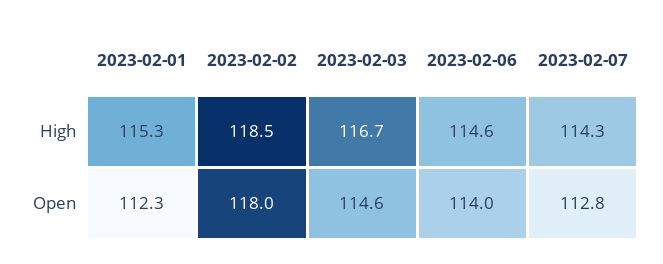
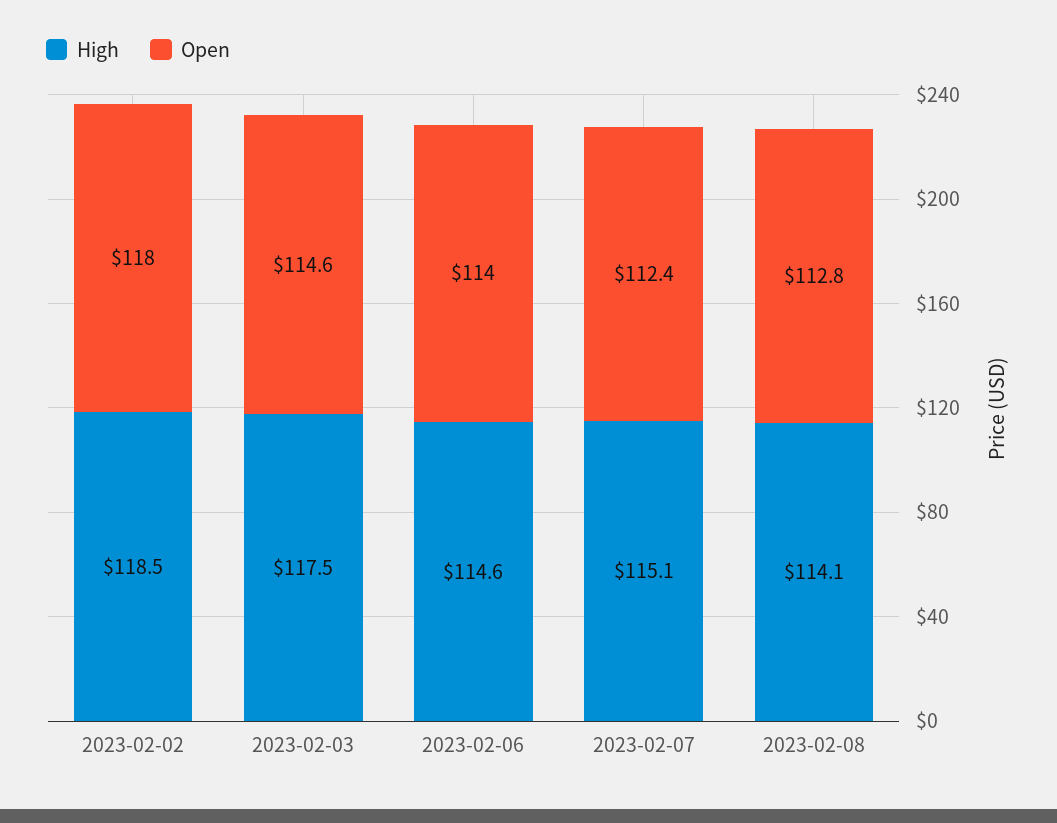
High, 2023-02-01: 115.3 -> none
High, 2023-02-03: 116.7 -> 117.5
High, 2023-02-07: 114.3 -> 115.1
Open, 2023-02-01: 112.3 -> none
Open, 2023-02-07: 112.8 -> 112.4
High, 2023-02-08: none -> 114.1
Open, 2023-02-08: none -> 112.8

